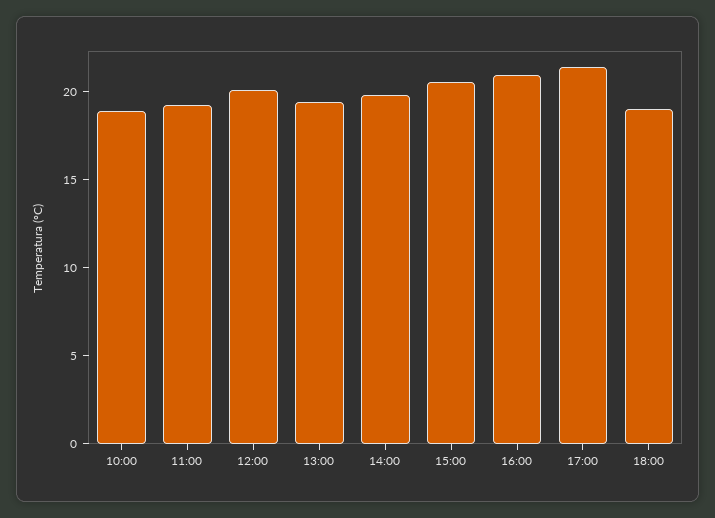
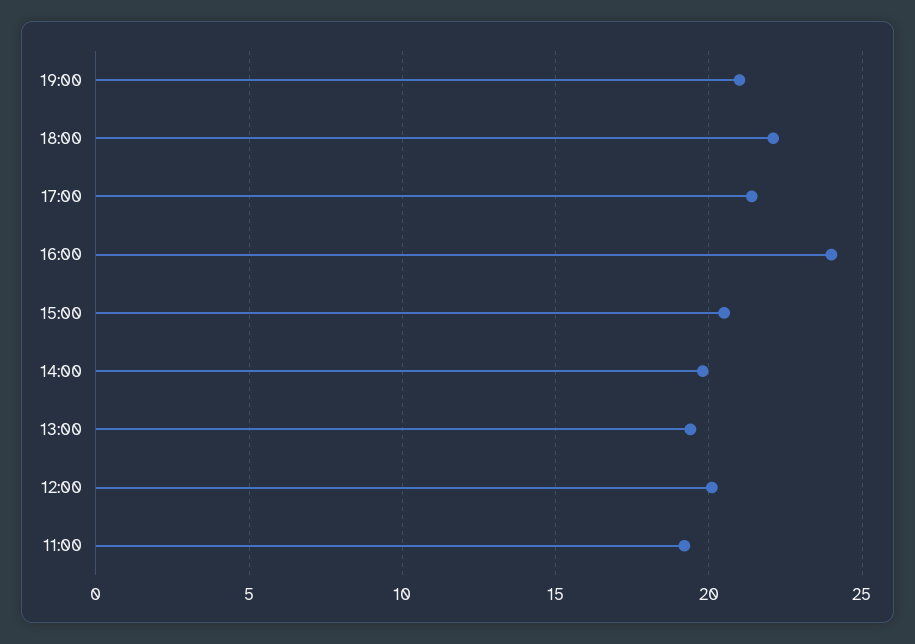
10:00: 19 -> none
16:00: 21 -> 24
18:00: 19 -> 22
19:00: none -> 21

